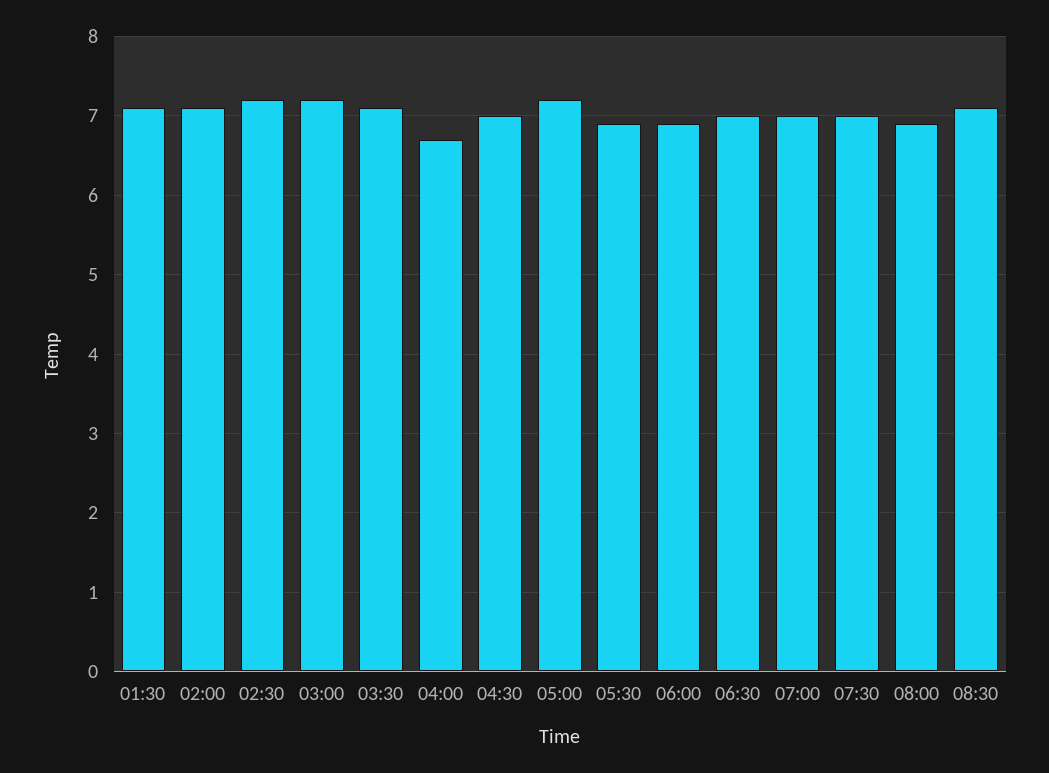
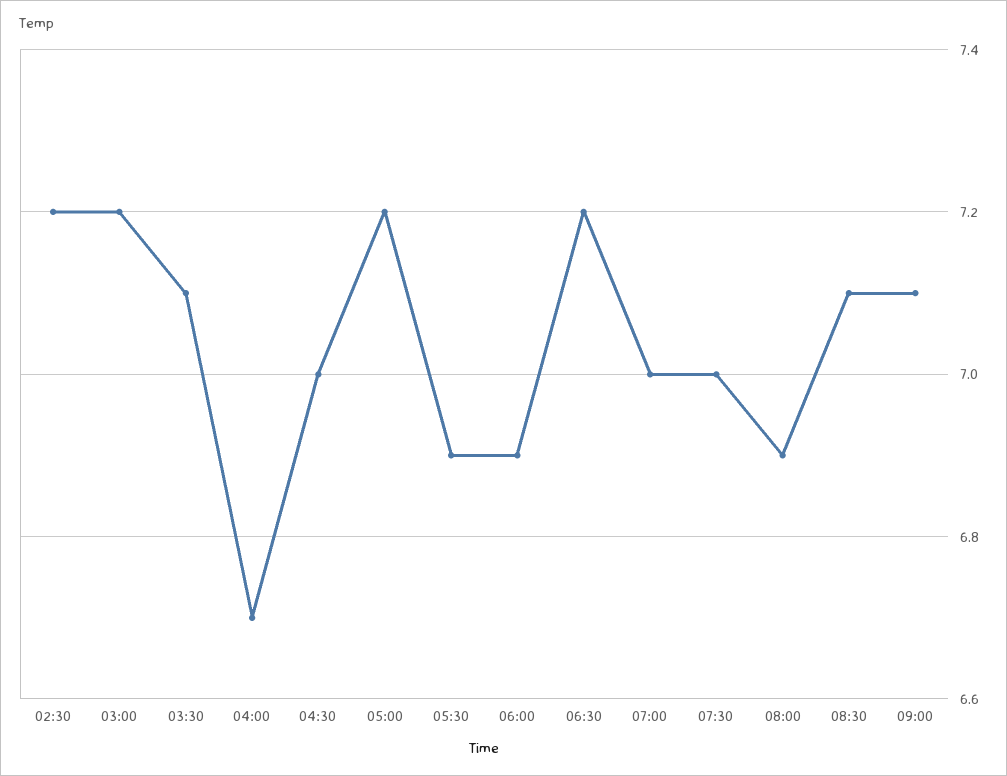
01:30: 7.1 -> none
02:00: 7.1 -> none
06:30: 7 -> 7.2
09:00: none -> 7.1

